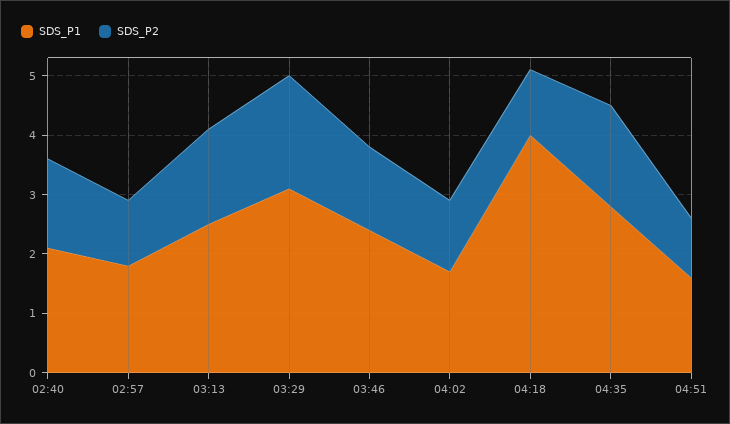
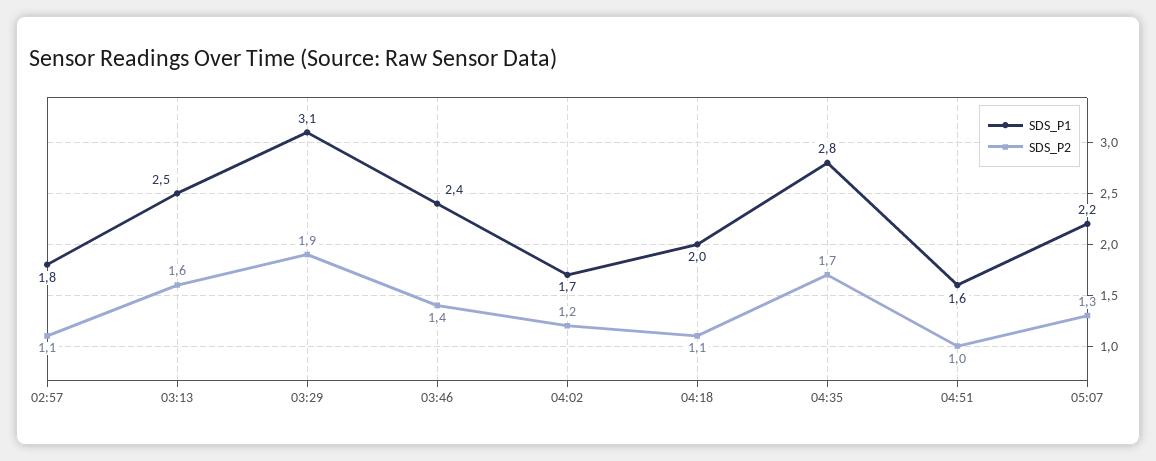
SDS_P1, 02:40: 2 -> none
SDS_P2, 02:40: 1.5 -> none
SDS_P1, 04:18: 4 -> 2
SDS_P1, 05:07: none -> 2.2
SDS_P2, 05:07: none -> 1.3

